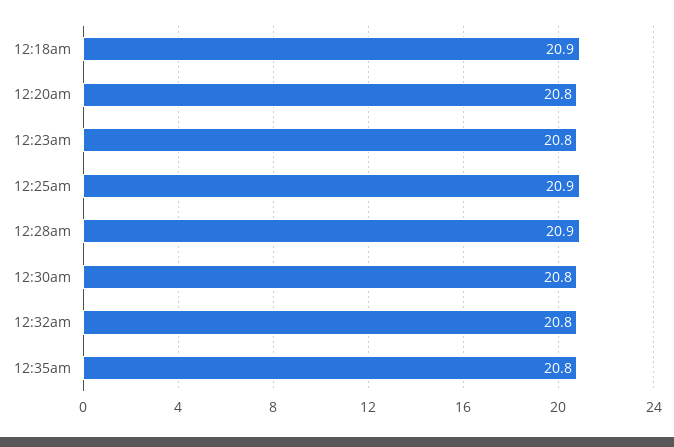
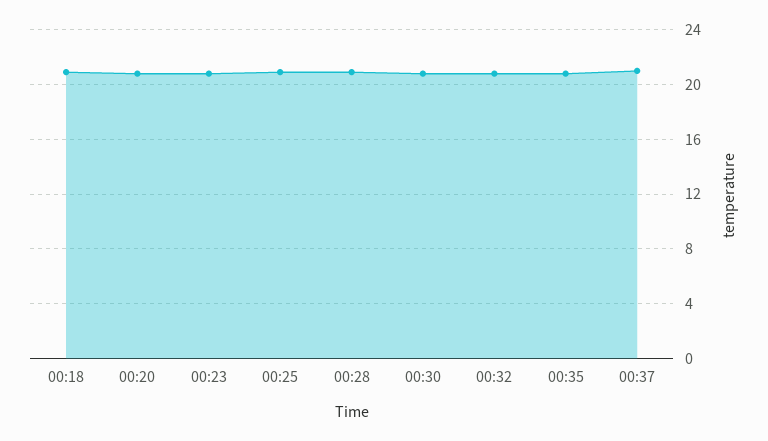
00:37: none -> 21

